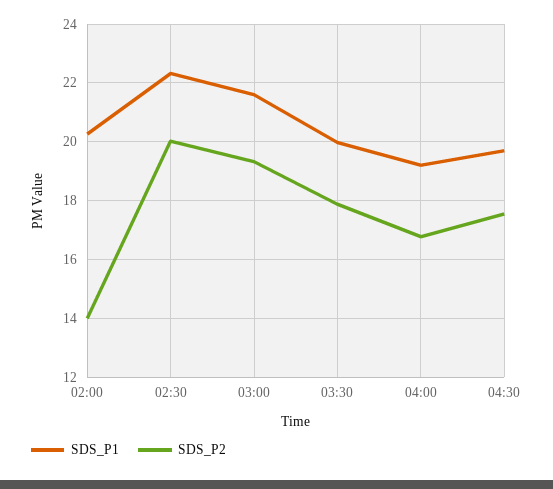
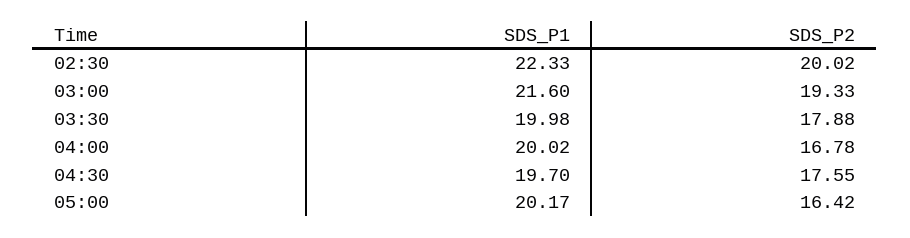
SDS_P1, 02:00: 20.25 -> none
SDS_P2, 02:00: 14 -> none
SDS_P1, 04:00: 19.25 -> 20.02
SDS_P1, 05:00: none -> 20.17
SDS_P2, 05:00: none -> 16.42

